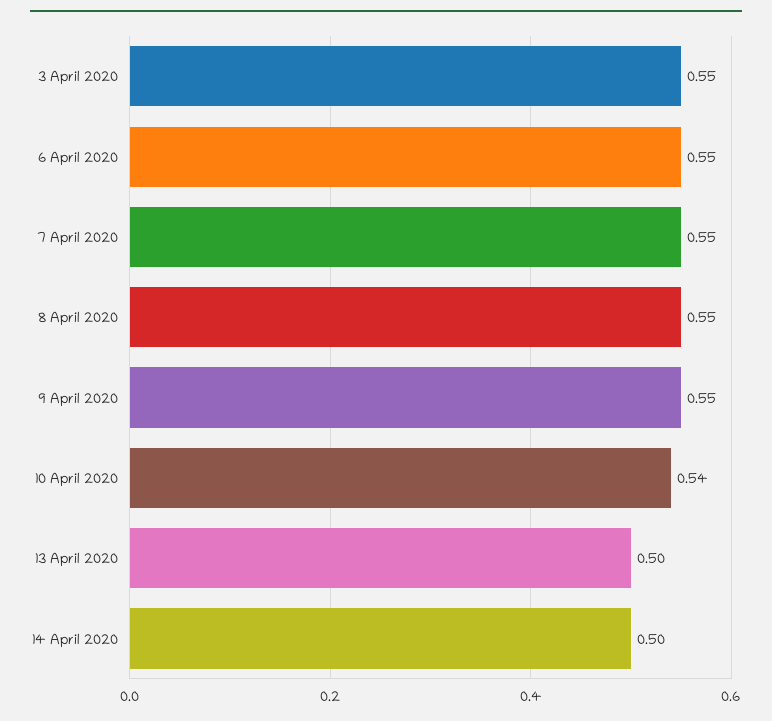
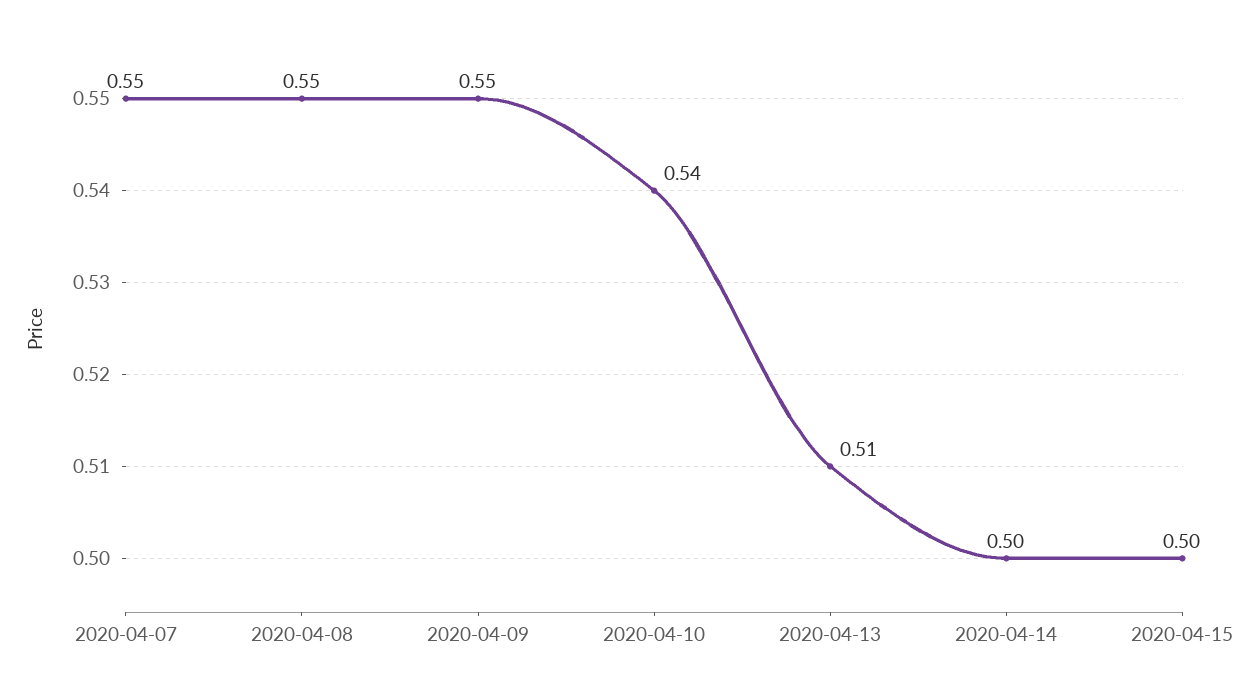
3 April 2020: 0.55 -> none
6 April 2020: 0.55 -> none
13 April 2020: 0.5 -> 0.51
2020-04-15: none -> 0.5

